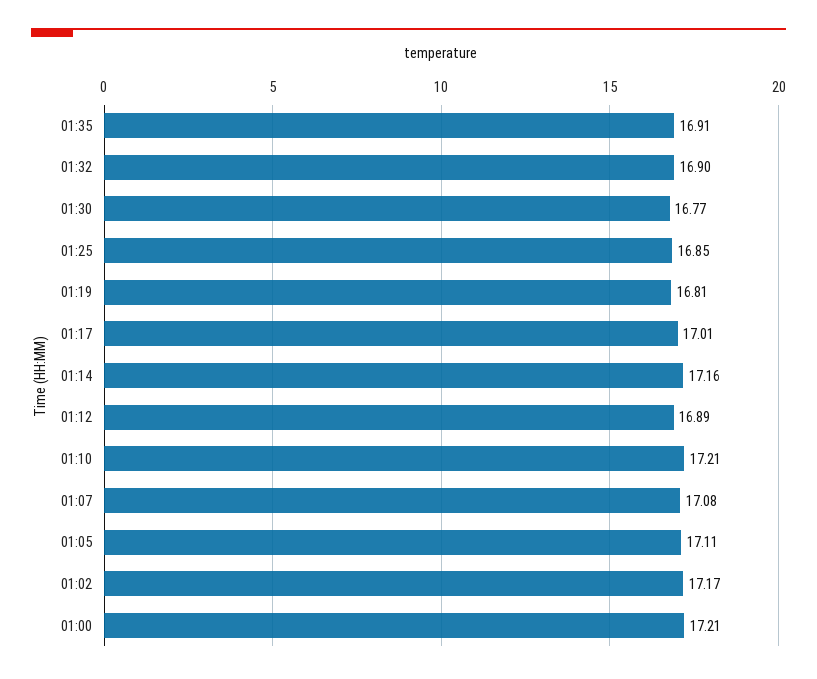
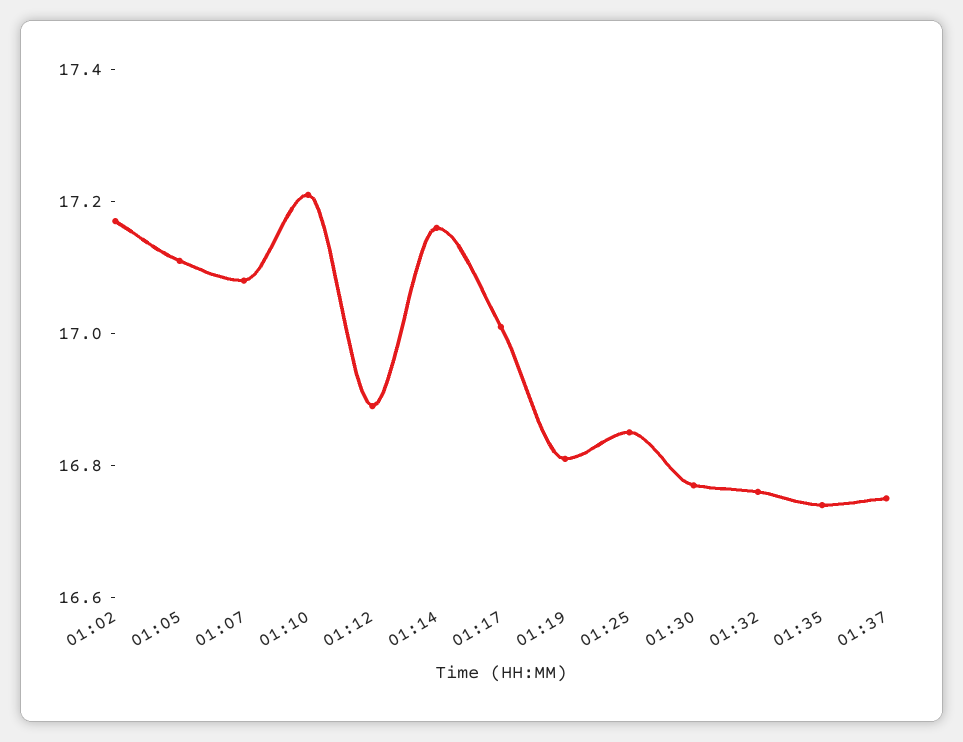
01:35: 16.91 -> 16.75
01:32: 16.9 -> 16.75
01:00: 17.21 -> none
01:37: none -> 16.75

